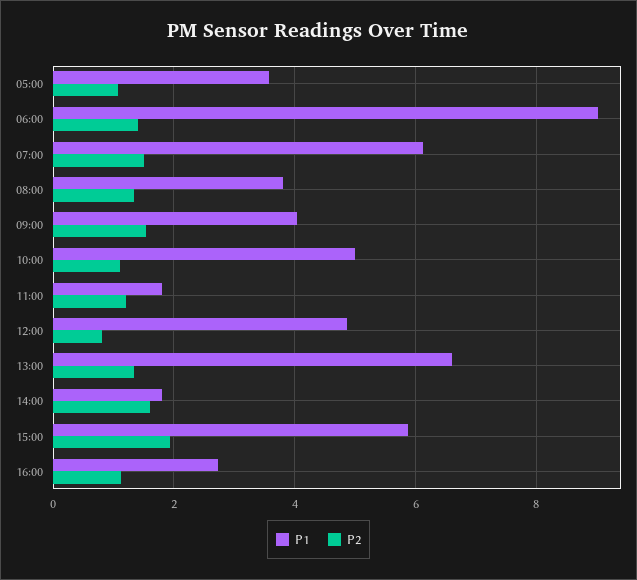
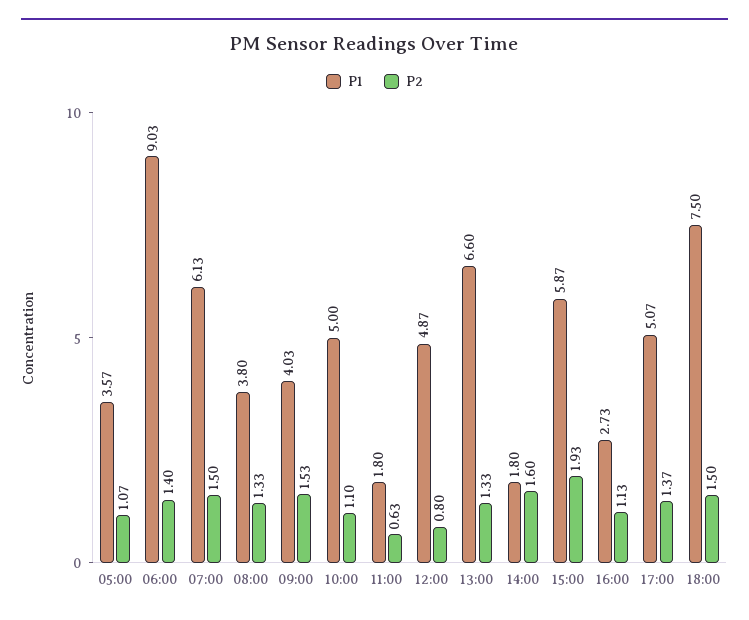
P2, 11:00: 1.2 -> 0.63
P1, 17:00: none -> 5.07
P2, 17:00: none -> 1.37
P1, 18:00: none -> 7.5
P2, 18:00: none -> 1.5

